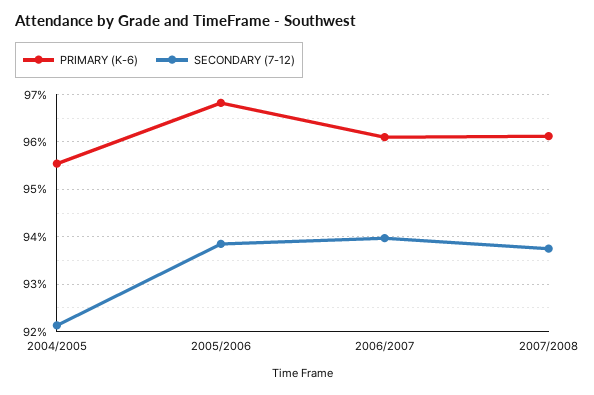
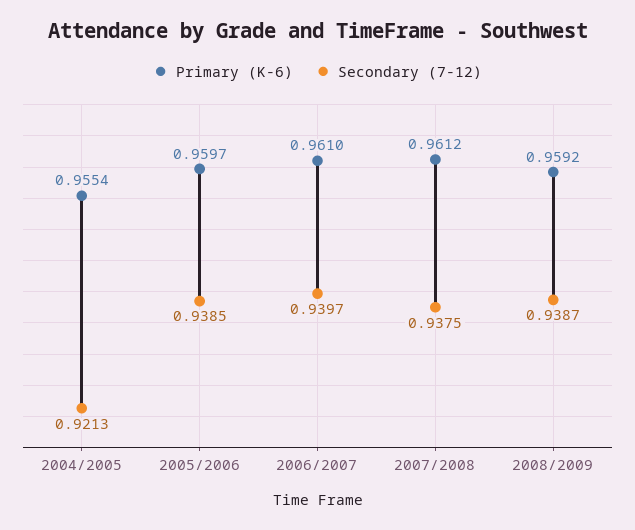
PRIMARY (K-6), 2005/2006: 0.968 -> 0.9597
PRIMARY (K-6), 2008/2009: none -> 0.9592
SECONDARY (7-12), 2008/2009: none -> 0.9387

